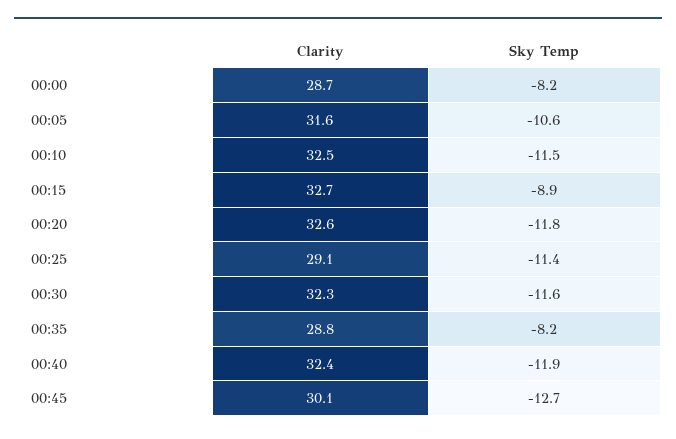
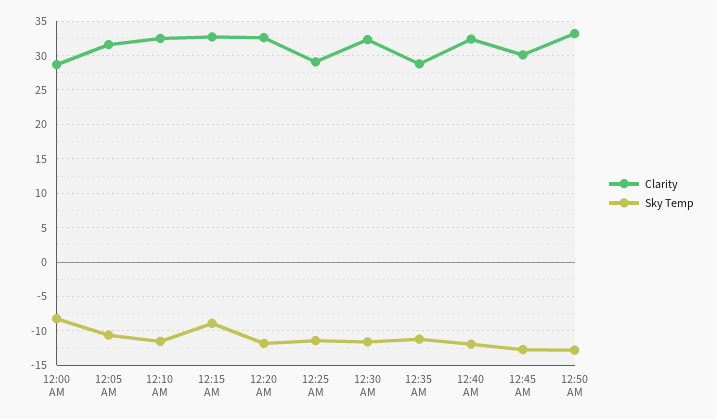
Sky Temp, 00:35: -8.2 -> -11
Clarity, 12:50 AM: none -> 33
Sky Temp, 12:50 AM: none -> -13

